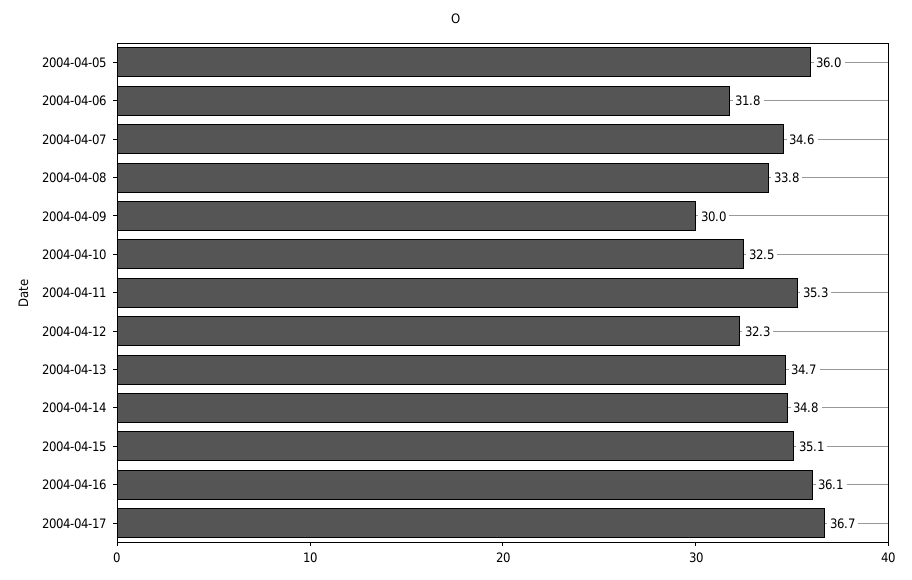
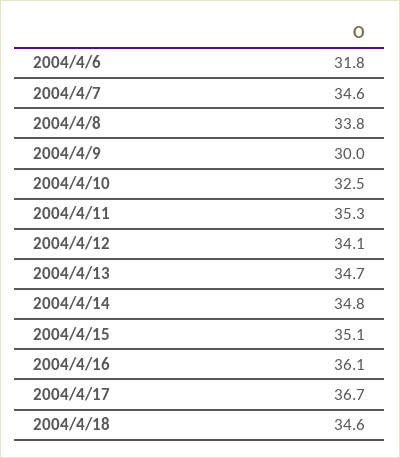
2004-04-05: 36 -> none
2004-04-12: 32.3 -> 34.1
2004/4/18: none -> 34.6

